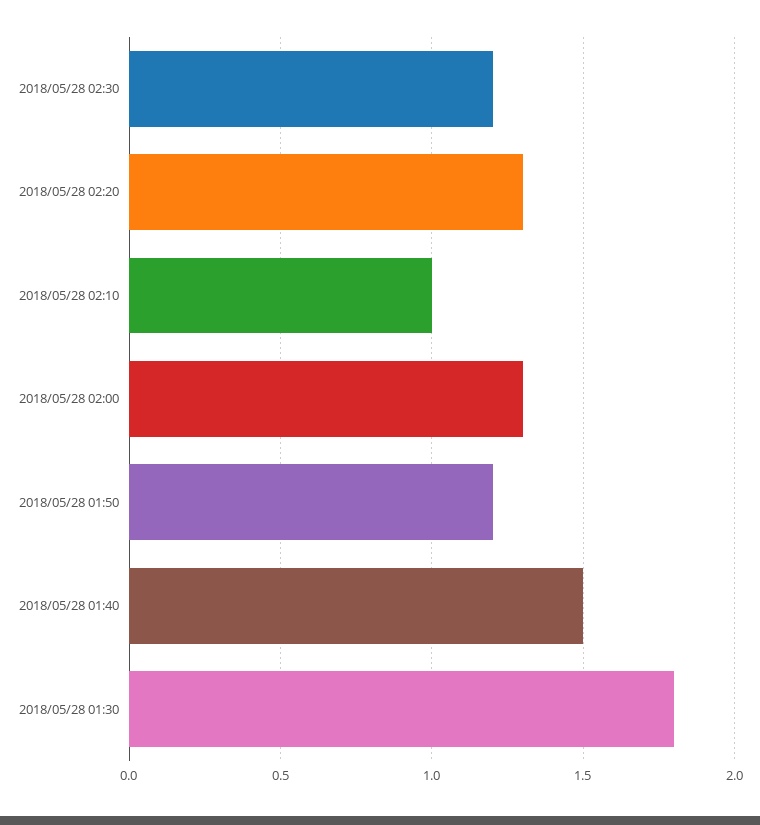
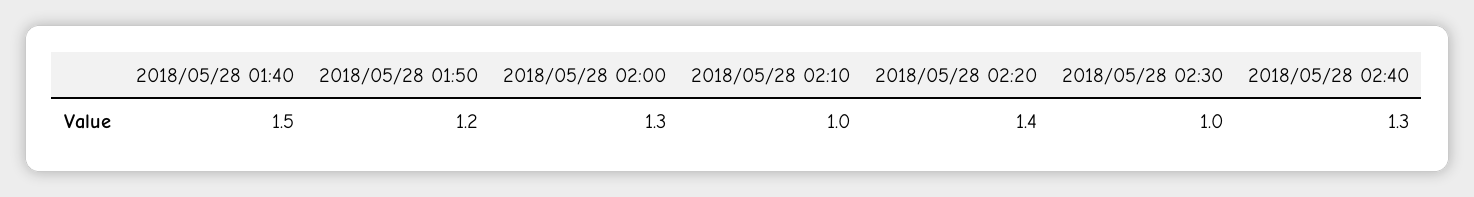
2018/05/28 02:30: 1.2 -> 1
2018/05/28 02:20: 1.3 -> 1.4
2018/05/28 01:30: 1.8 -> none
2018/05/28 02:40: none -> 1.3

